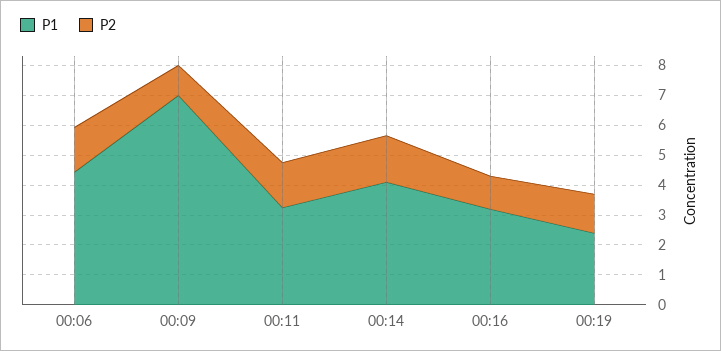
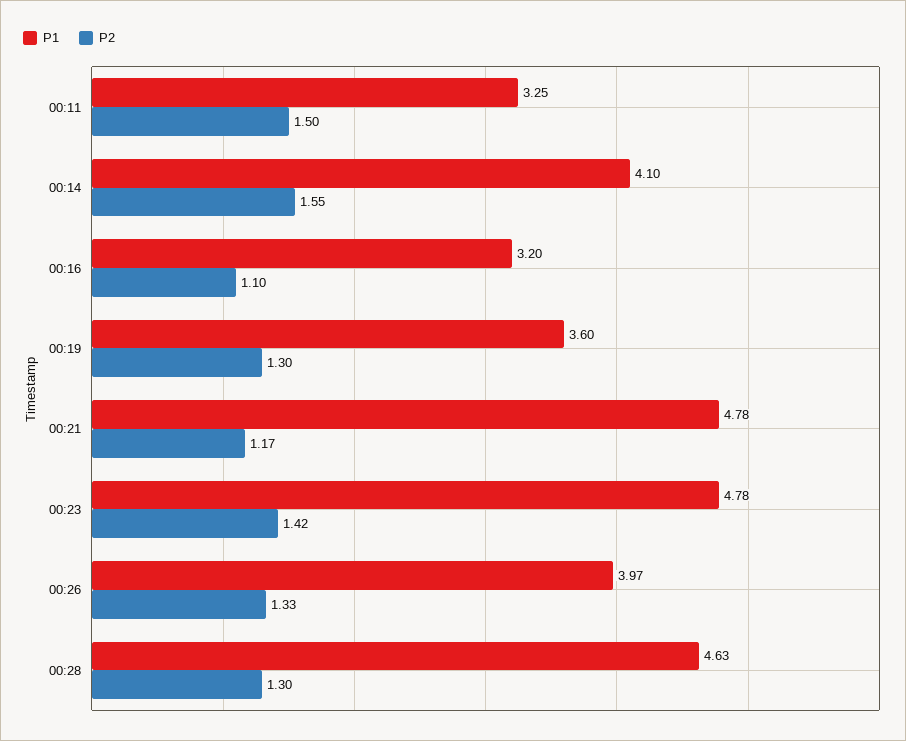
P1, 00:06: 4.5 -> none
P2, 00:06: 1.5 -> none
P1, 00:09: 7 -> none
P2, 00:09: 1 -> none
P1, 00:19: 2.5 -> 3.6
P1, 00:21: none -> 4.78
P2, 00:21: none -> 1.17
P1, 00:23: none -> 4.78
P2, 00:23: none -> 1.42
P1, 00:26: none -> 3.97
P2, 00:26: none -> 1.33
P1, 00:28: none -> 4.63
P2, 00:28: none -> 1.3

